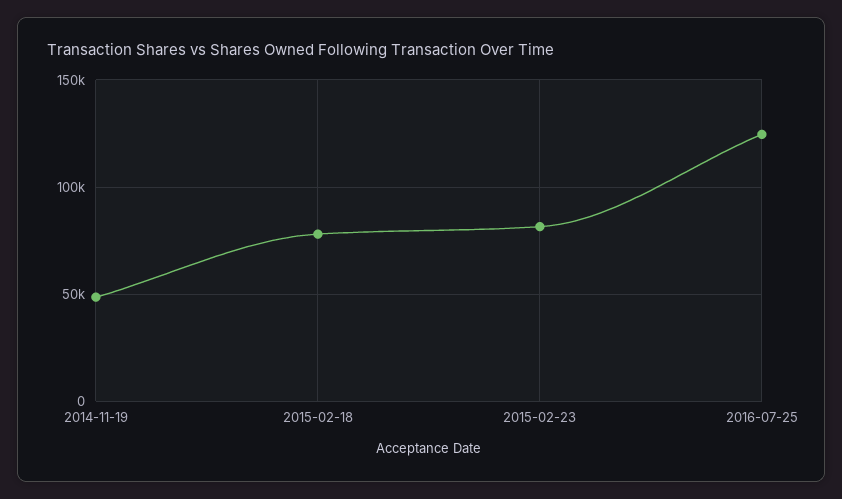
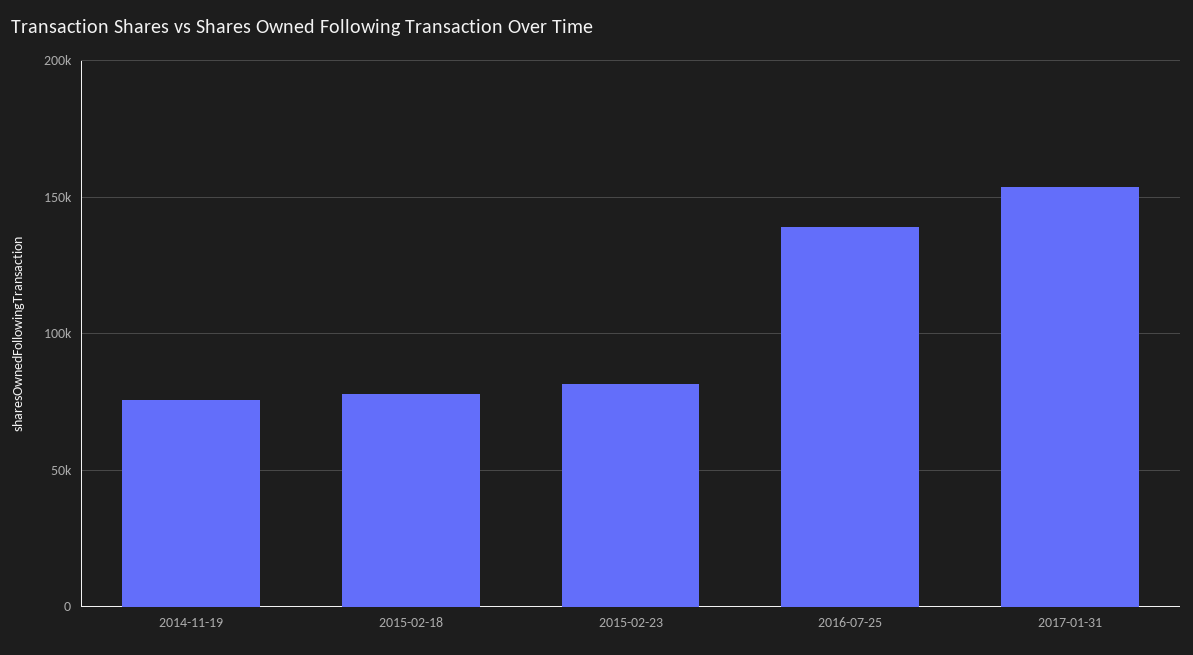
2014-11-19: 50000 -> 75000
2016-07-25: 125000 -> 140000
2017-01-31: none -> 155000

